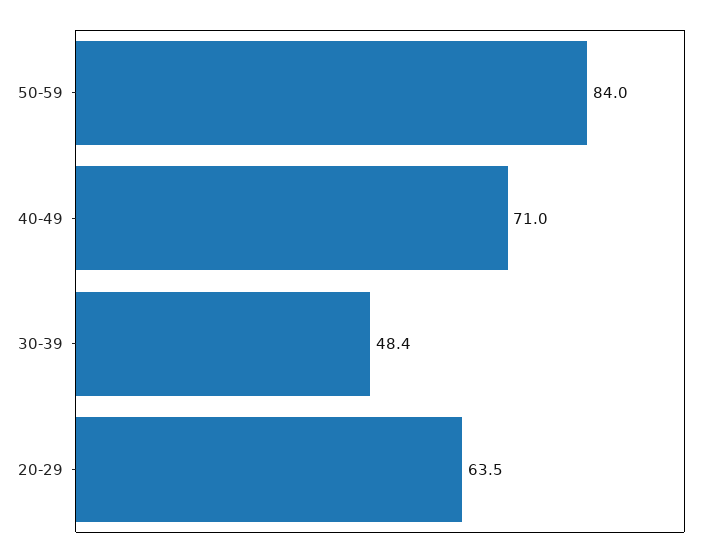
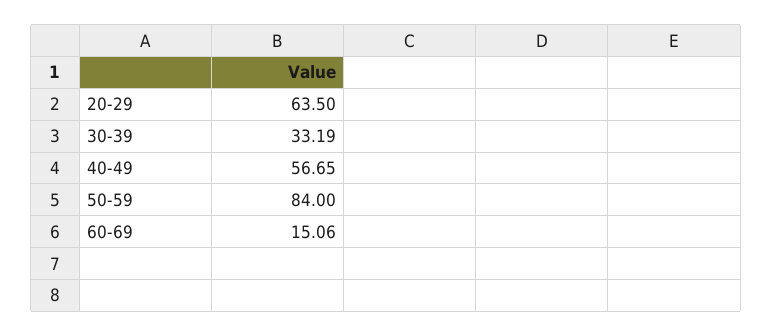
40-49: 71 -> 56.65
30-39: 48.4 -> 33.19
60-69: none -> 15.06

